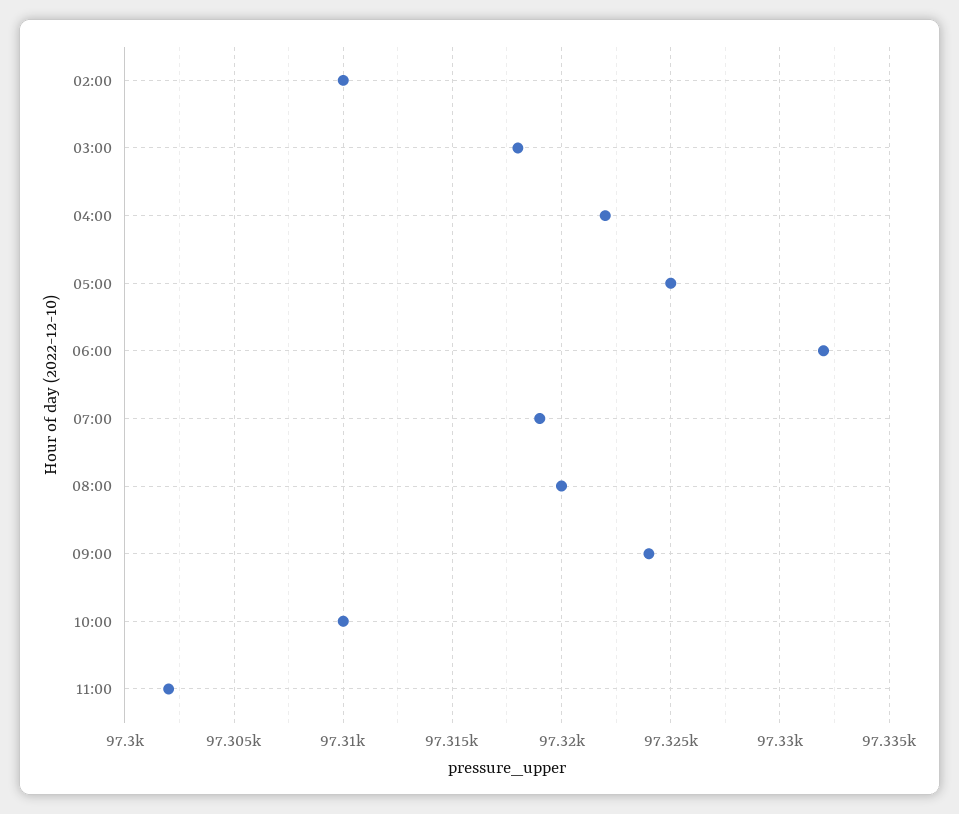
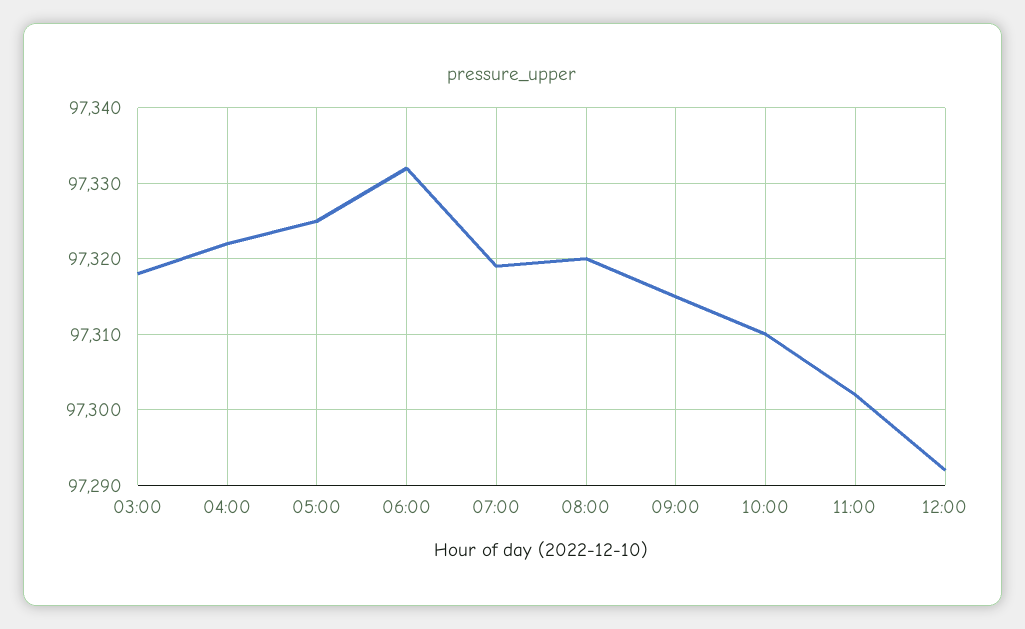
02:00: 97310 -> none
09:00: 97324 -> 97315
12:00: none -> 97292

